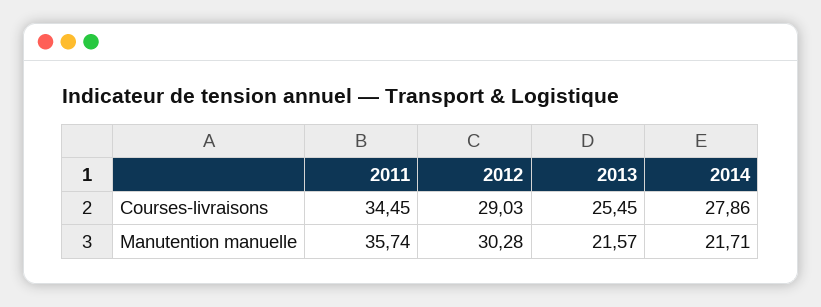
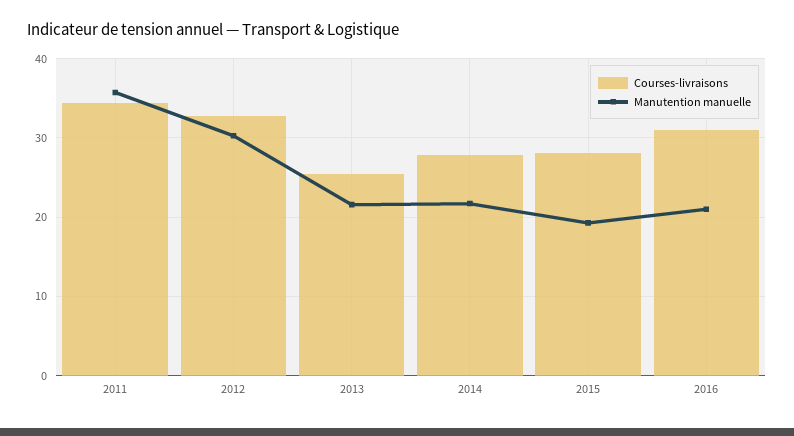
Courses-livraisons, 2012: 29.03 -> 33
Courses-livraisons, 2015: none -> 28
Manutention manuelle, 2015: none -> 19
Courses-livraisons, 2016: none -> 31
Manutention manuelle, 2016: none -> 21

